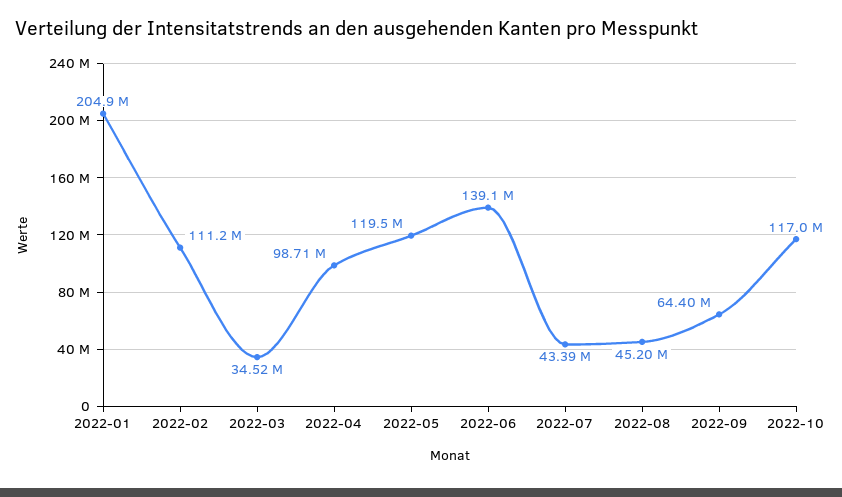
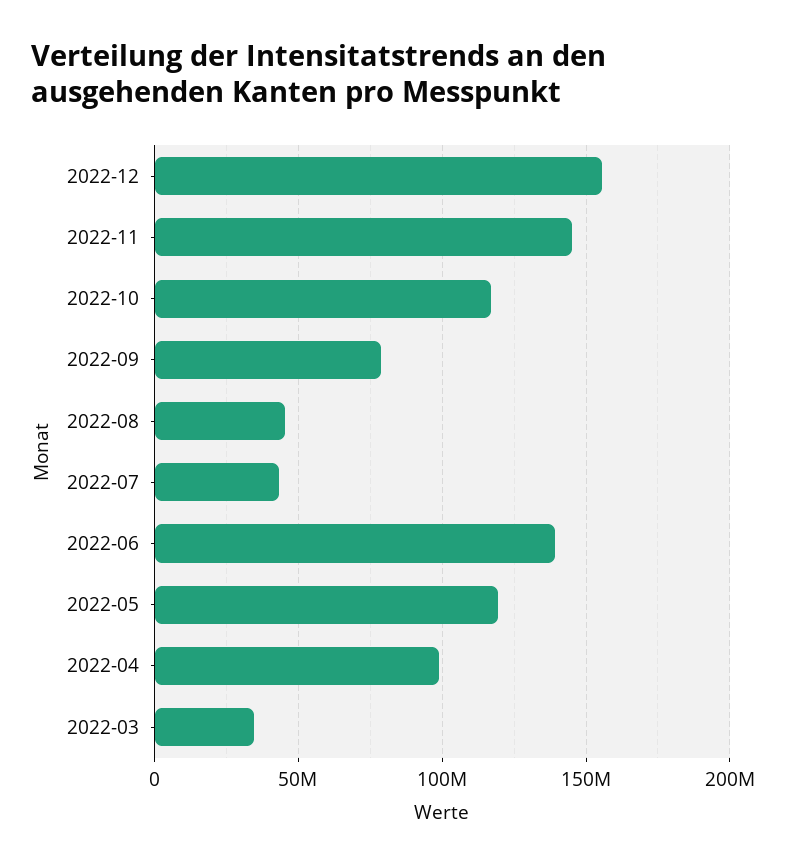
2022-01: 204900000 -> none
2022-02: 111200000 -> none
2022-09: 64400000 -> 80000000
2022-12: none -> 155000000
2022-11: none -> 145000000

